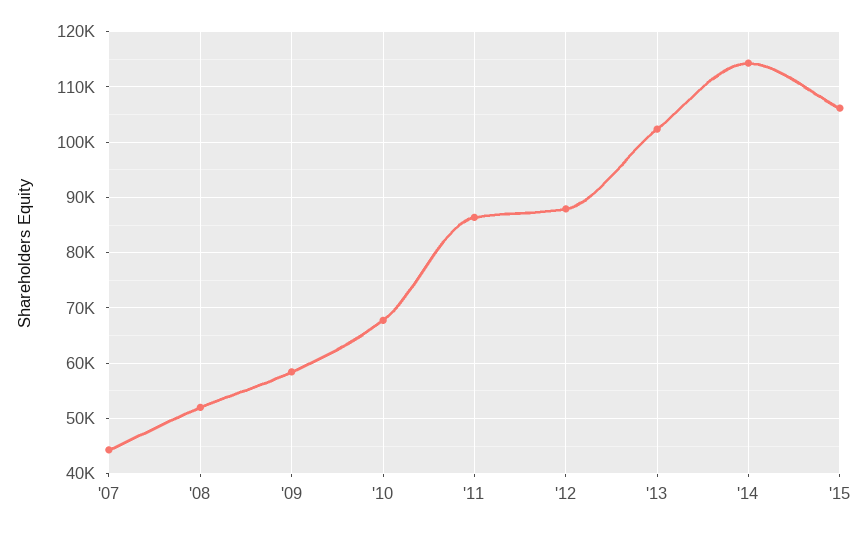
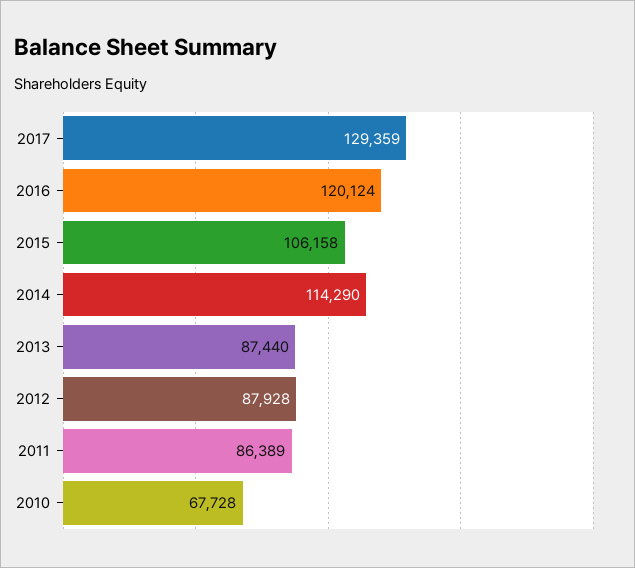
'07: 44000 -> none
'08: 52000 -> none
'09: 58000 -> none
'13: 102000 -> 87440
2017: none -> 129359
2016: none -> 120124

